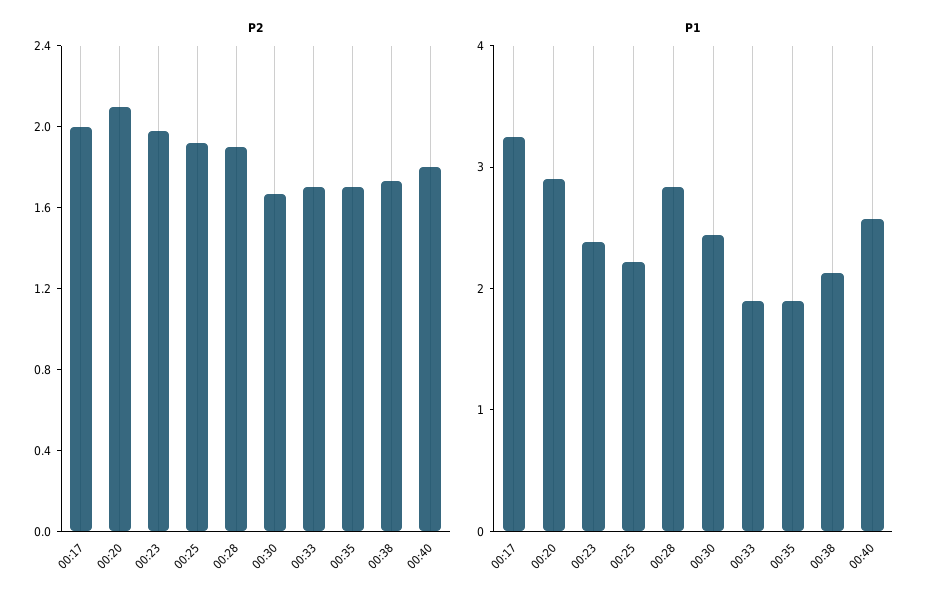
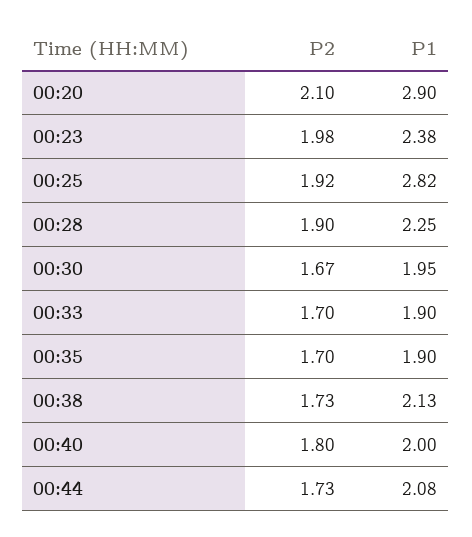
P2, 00:17: 2 -> none
P1, 00:17: 3.2 -> none
P1, 00:25: 2.2 -> 2.82
P1, 00:28: 2.8 -> 2.25
P1, 00:30: 2.4 -> 1.95
P1, 00:40: 2.6 -> 2
P2, 00:44: none -> 1.73
P1, 00:44: none -> 2.08

